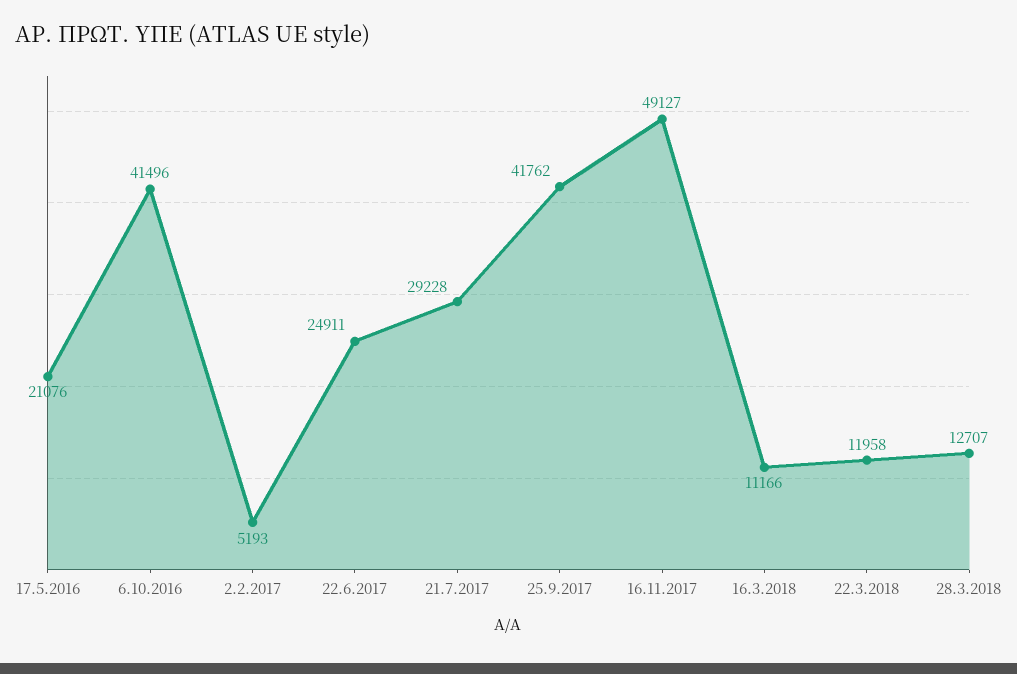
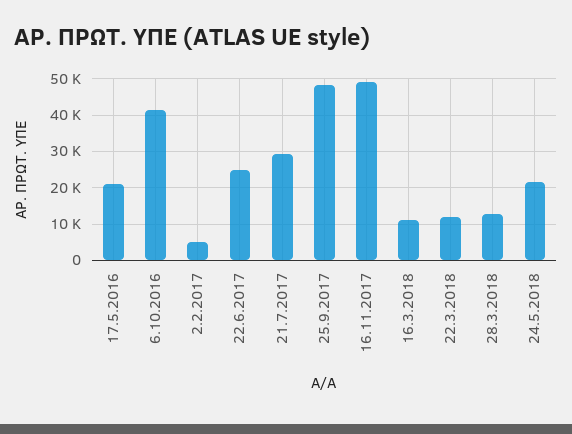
25.9.2017: 41762 -> 48000
24.5.2018: none -> 22000

